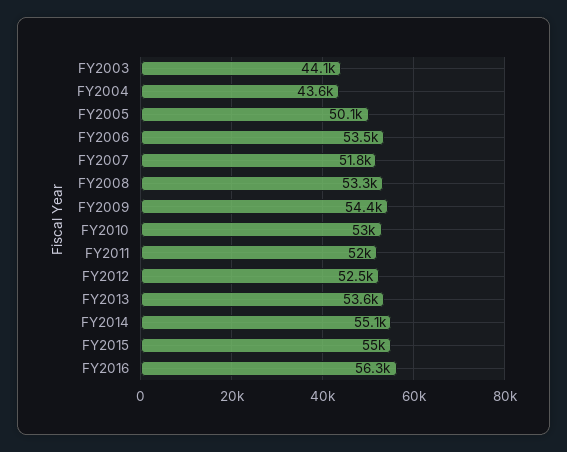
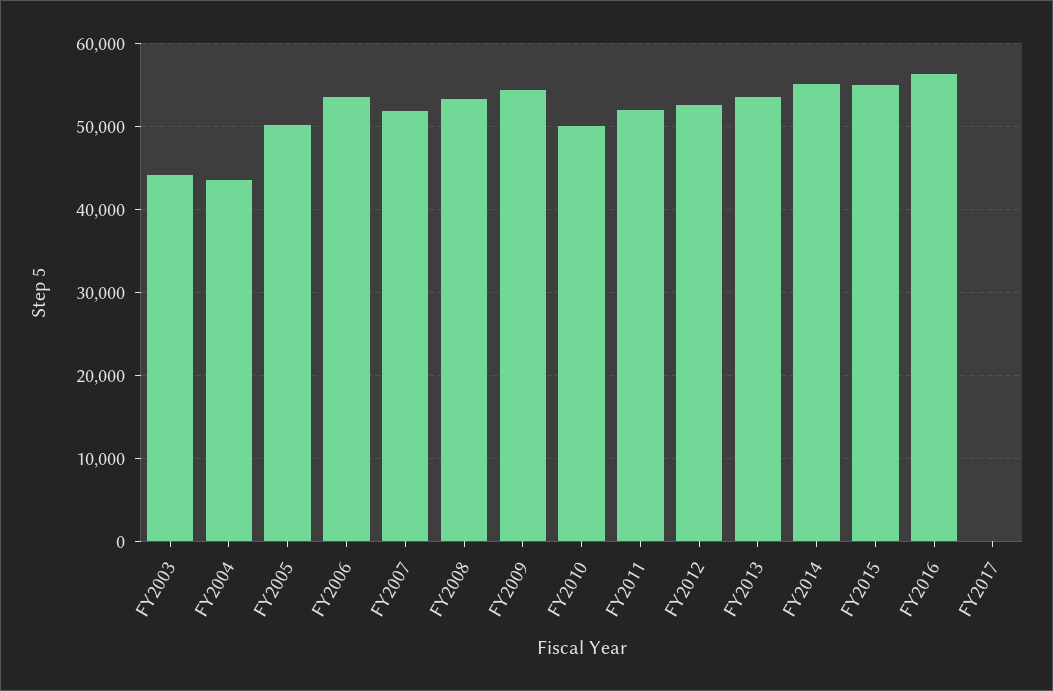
FY2010: 53000 -> 50000
FY2017: none -> 0

